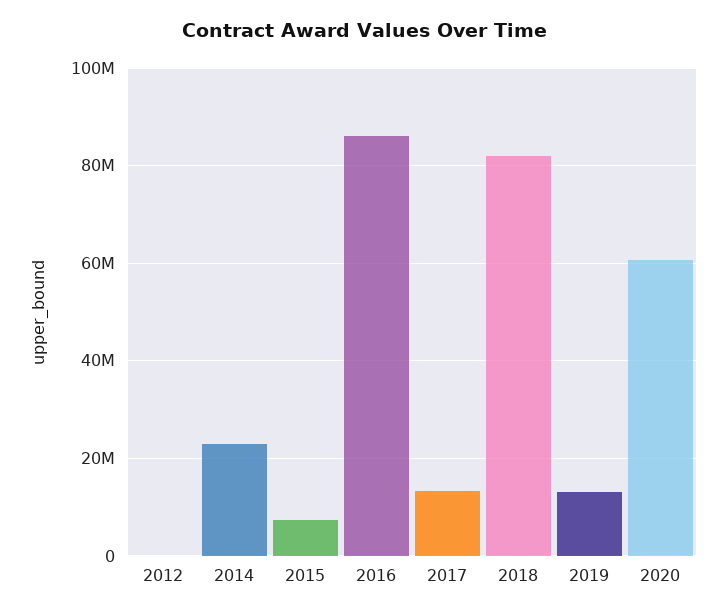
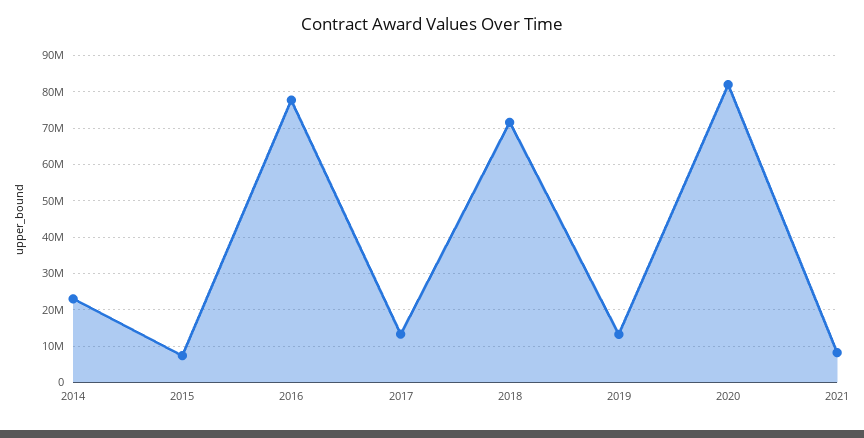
2012: 0 -> none
2016: 86000000 -> 78000000
2018: 82000000 -> 72000000
2020: 60000000 -> 82000000
2021: none -> 8000000

